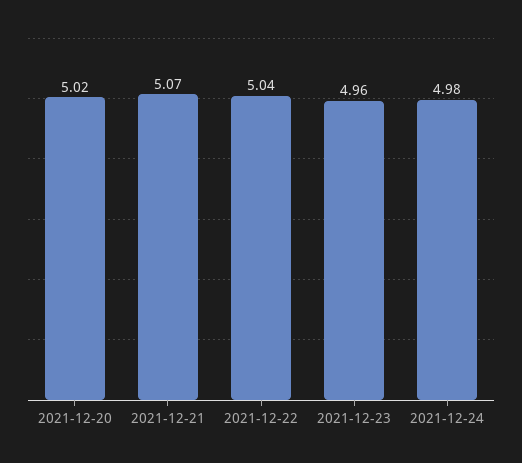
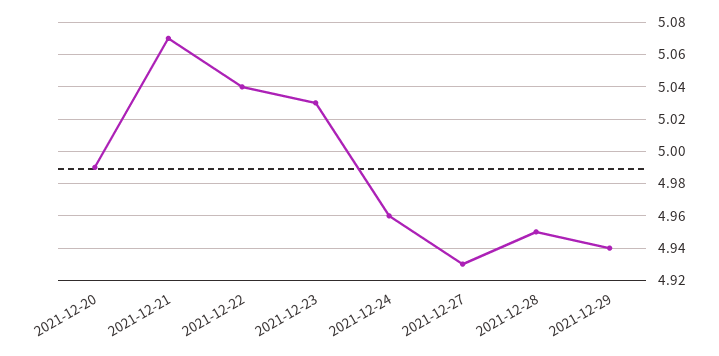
2021-12-20: 5.02 -> 4.99
2021-12-23: 4.96 -> 5.03
2021-12-24: 4.98 -> 4.96
2021-12-27: none -> 4.93
2021-12-28: none -> 4.95
2021-12-29: none -> 4.94

